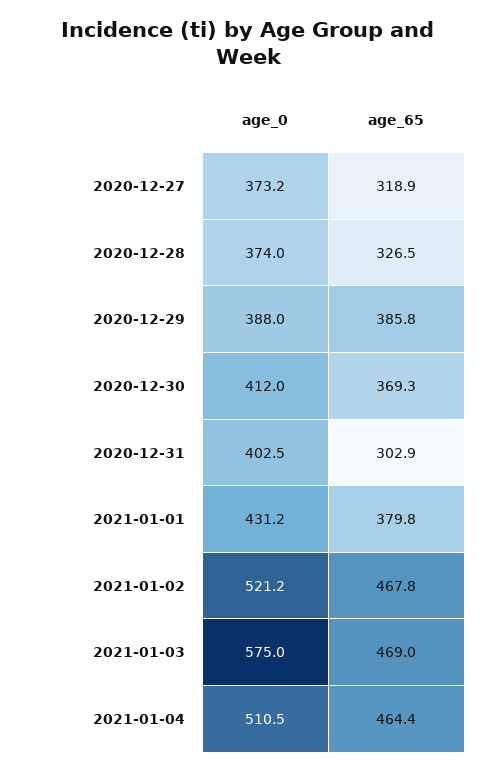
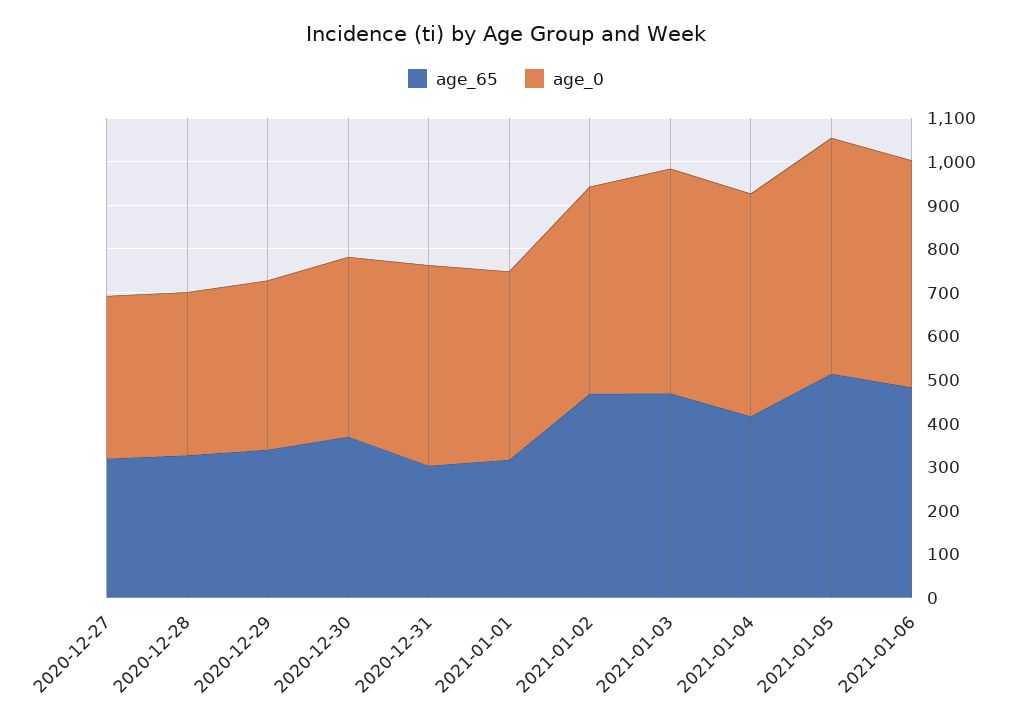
age_65, 2020-12-29: 385.8 -> 340
age_0, 2020-12-31: 402.5 -> 460
age_65, 2021-01-01: 379.8 -> 320
age_0, 2021-01-02: 521.2 -> 480
age_0, 2021-01-03: 575 -> 520
age_65, 2021-01-04: 464.4 -> 420
age_65, 2021-01-05: none -> 520
age_0, 2021-01-05: none -> 540
age_65, 2021-01-06: none -> 480
age_0, 2021-01-06: none -> 520

